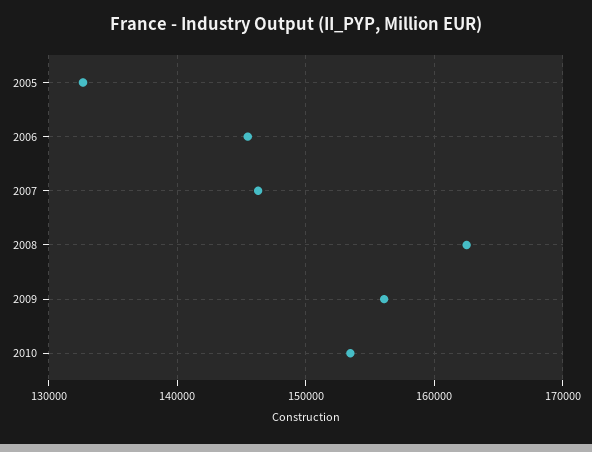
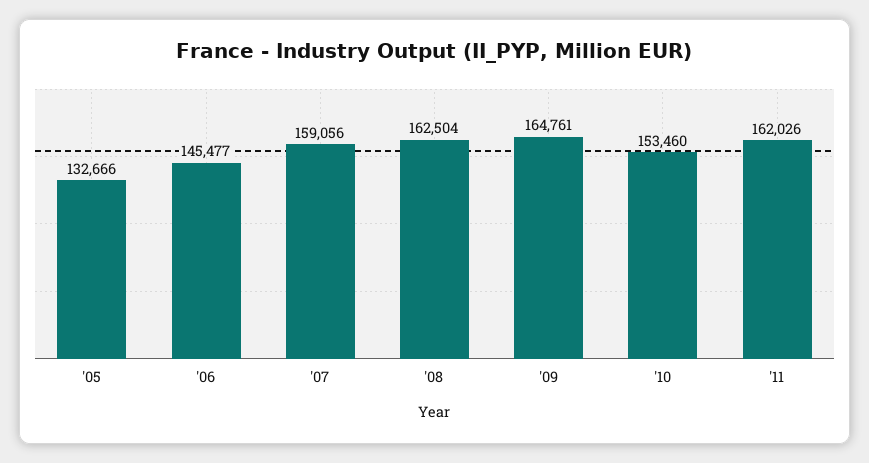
2007: 146000 -> 159056
2009: 156000 -> 164761
'11: none -> 162026

